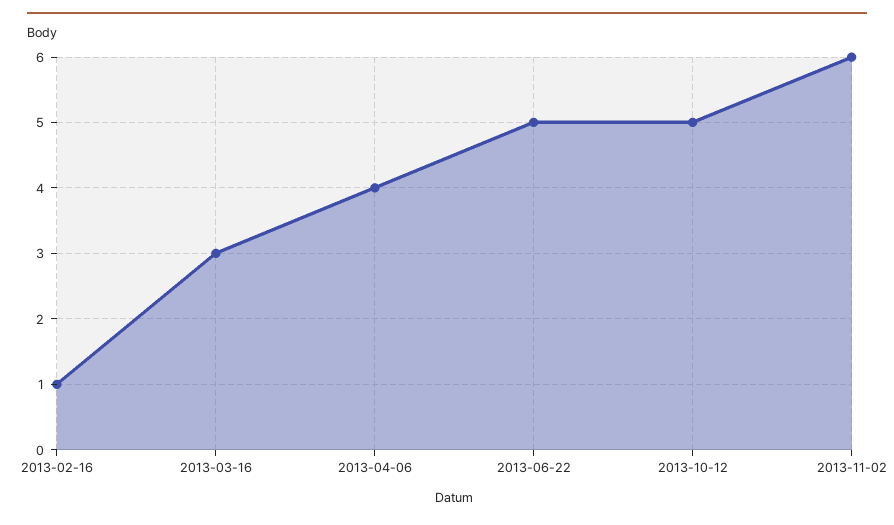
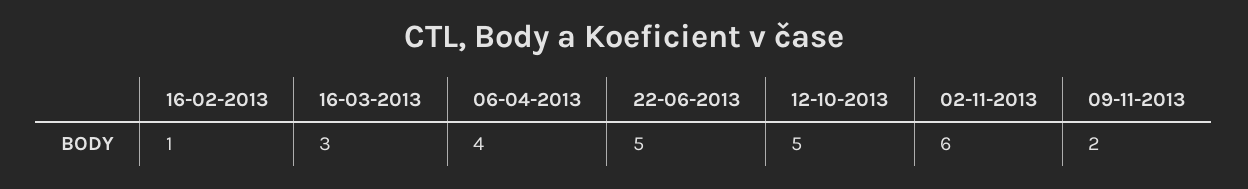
09-11-2013: none -> 2

